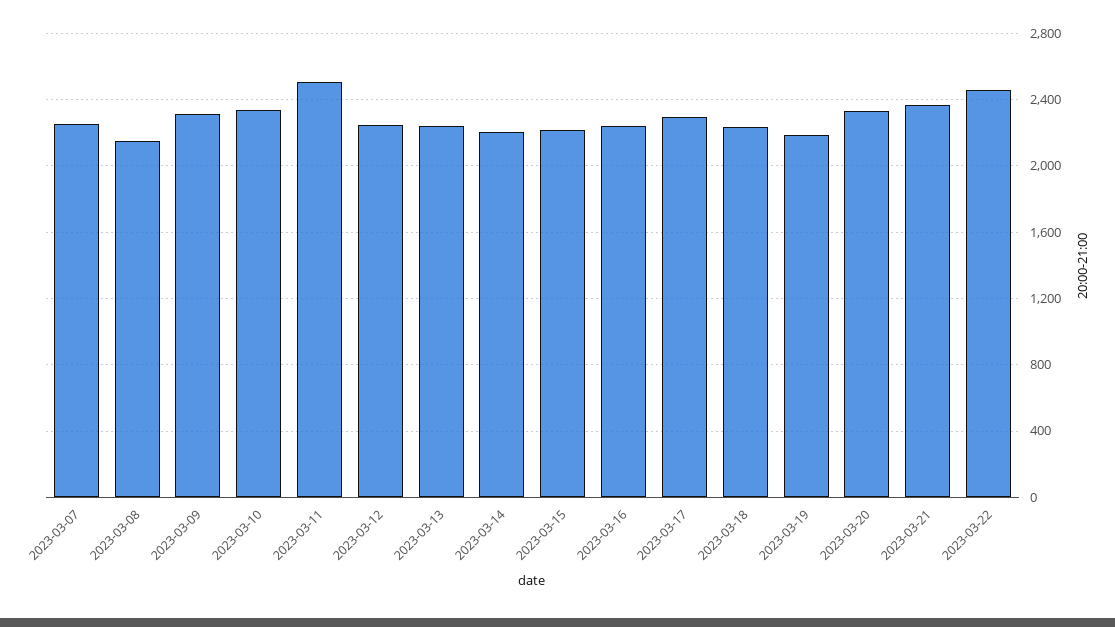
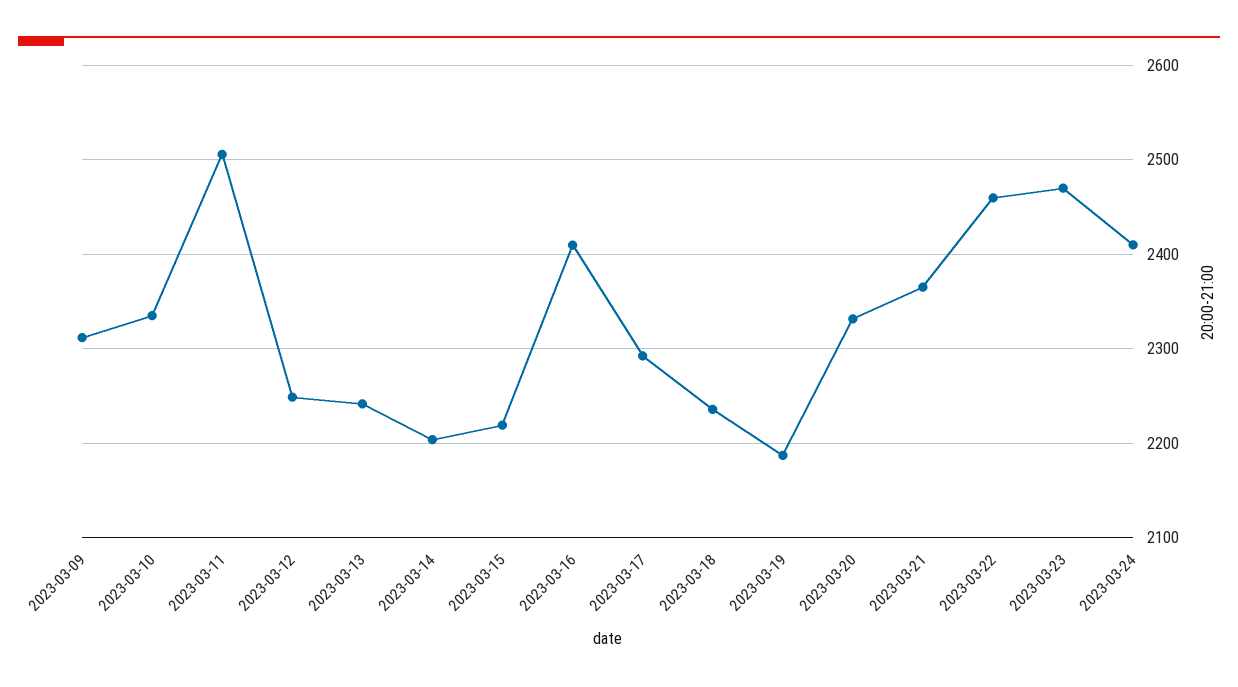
2023-03-07: 2250 -> none
2023-03-08: 2150 -> none
2023-03-16: 2250 -> 2410
2023-03-23: none -> 2470
2023-03-24: none -> 2410

